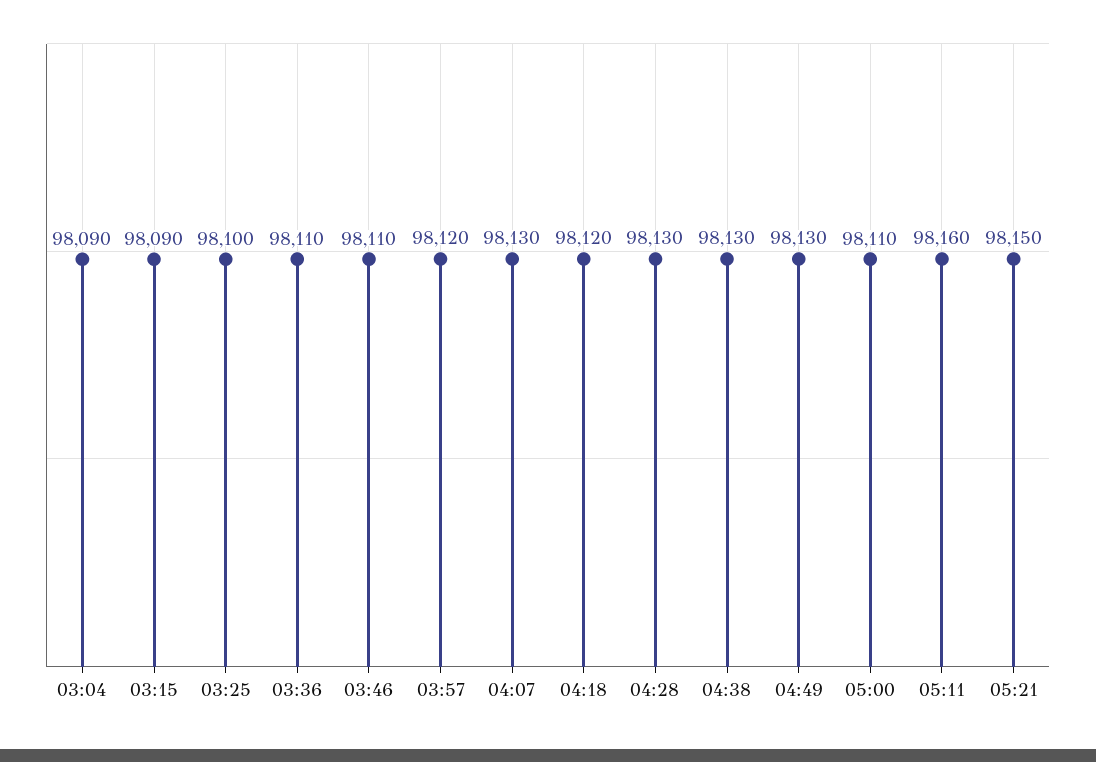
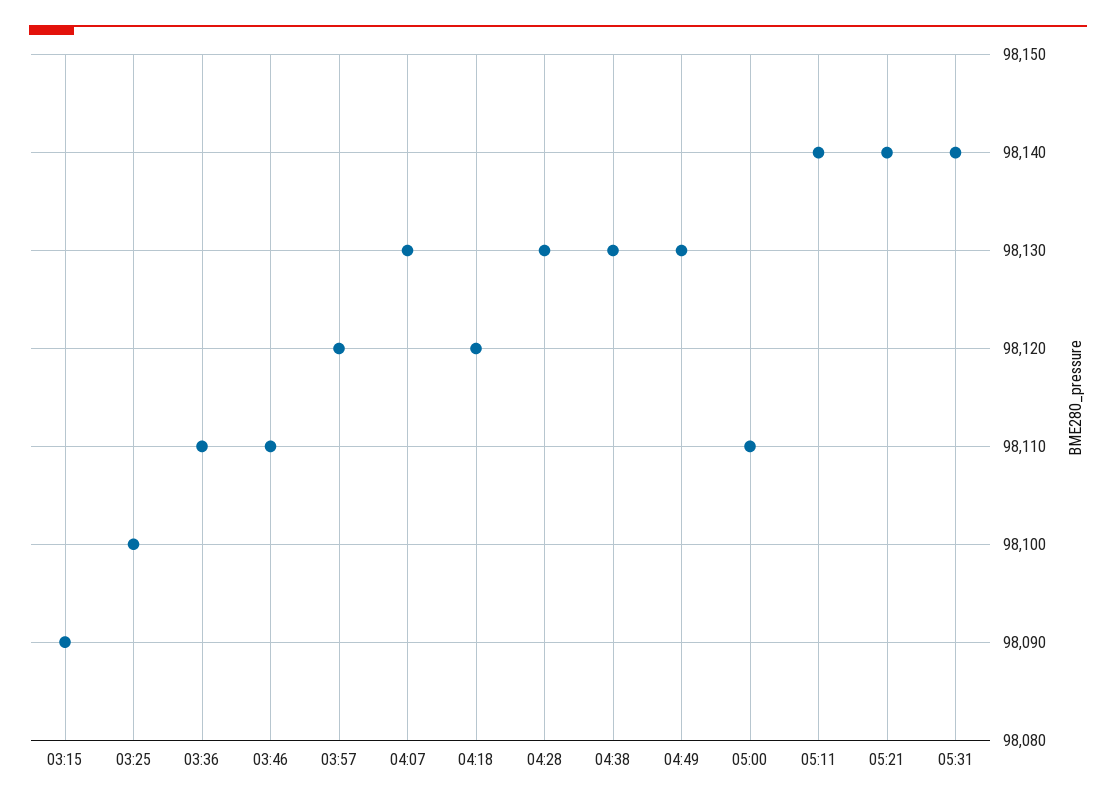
03:04: 98090 -> none
05:11: 98160 -> 98140
05:21: 98150 -> 98140
05:31: none -> 98140

